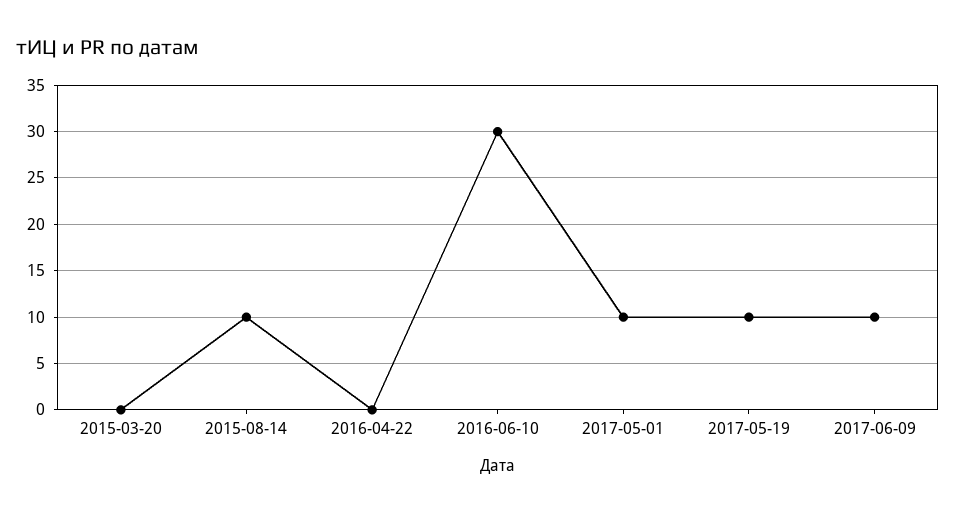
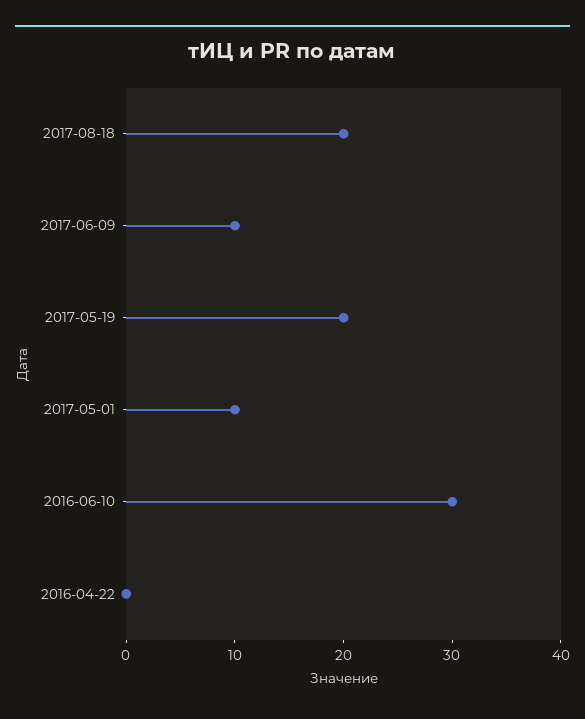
2015-03-20: 0 -> none
2015-08-14: 10 -> none
2017-05-19: 10 -> 20
2017-08-18: none -> 20

